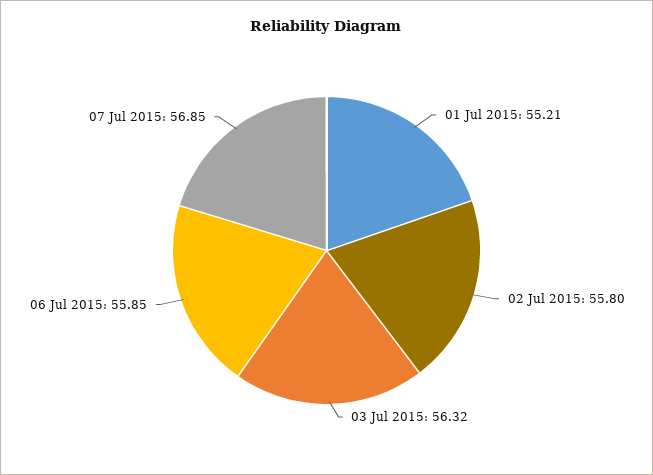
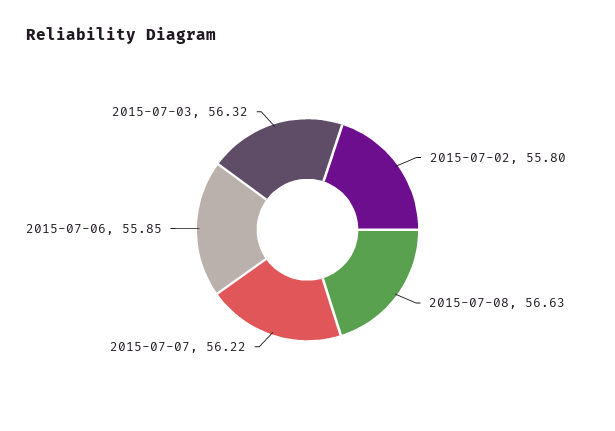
01 Jul 2015: 55.21 -> none
07 Jul 2015: 56.85 -> 56.22
2015-07-08: none -> 56.63

